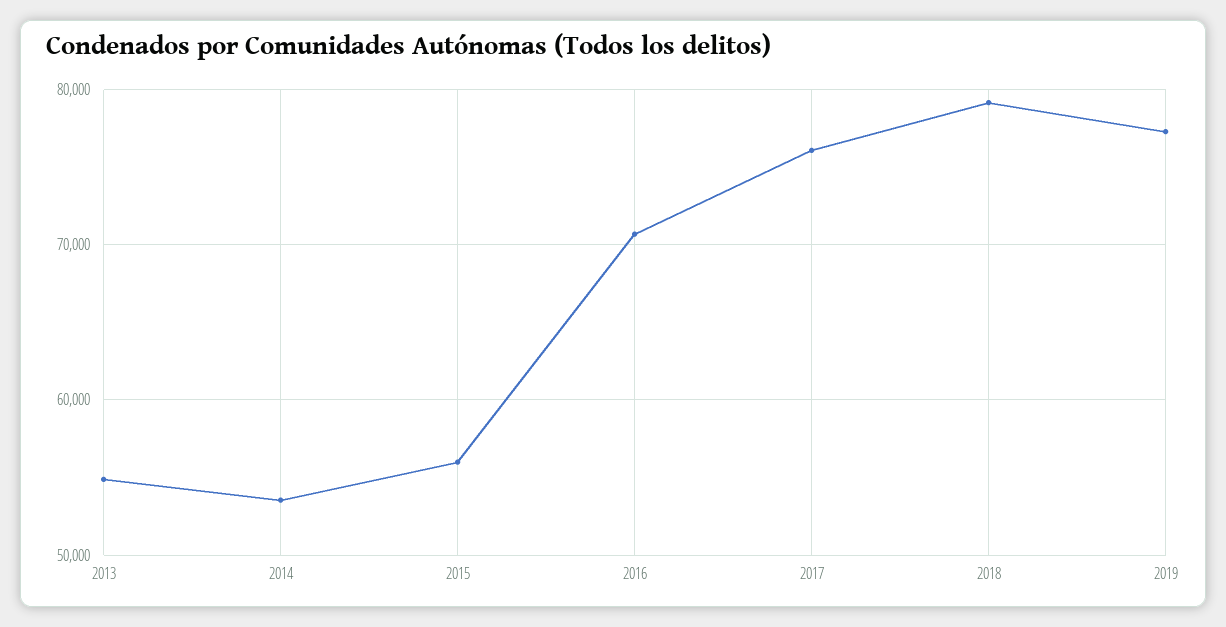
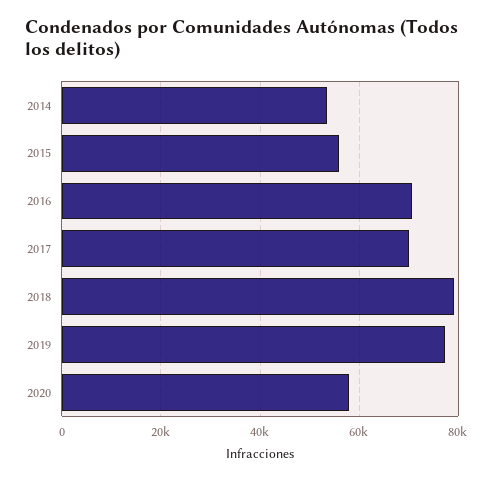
2013: 55000 -> none
2017: 76000 -> 70000
2020: none -> 58000

